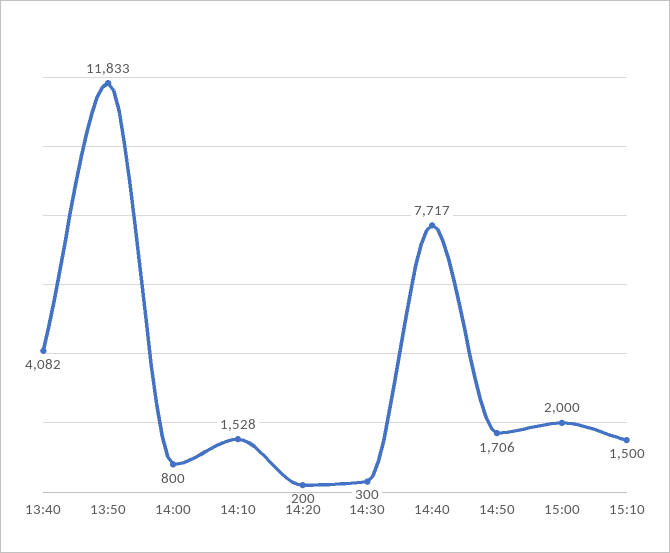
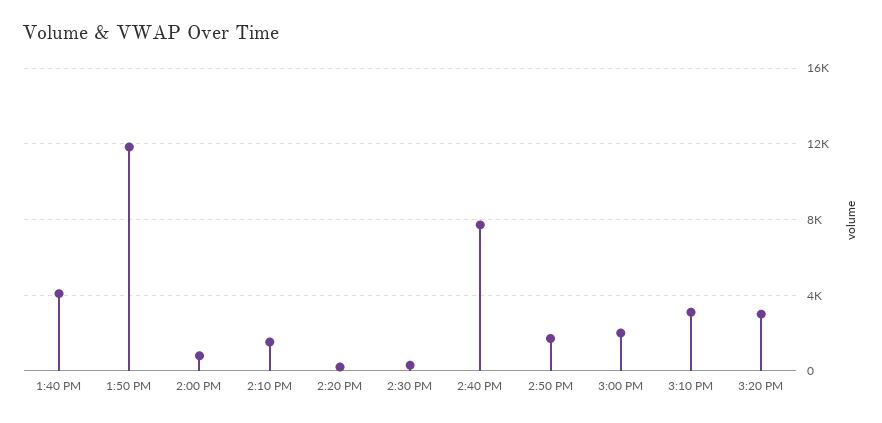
15:10: 1500 -> 3000
3:20 PM: none -> 3000

